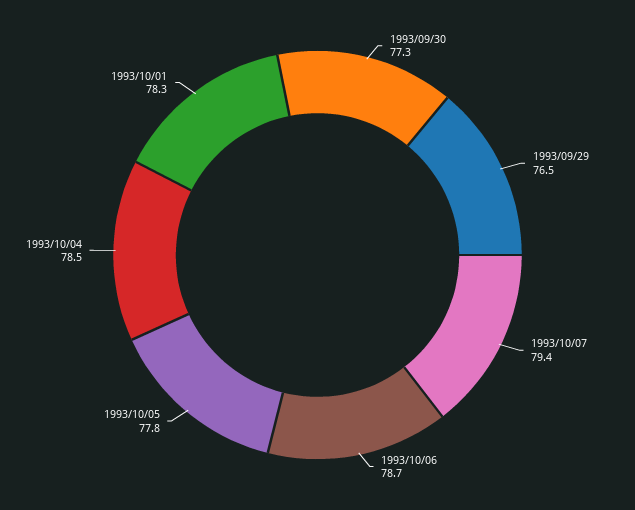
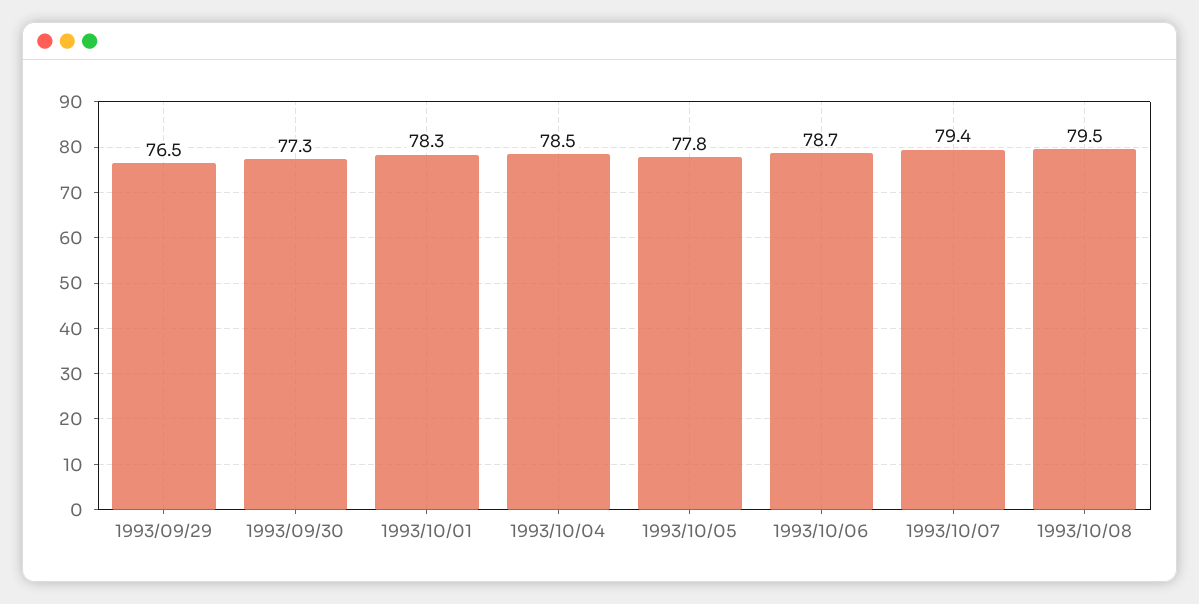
1993/10/08: none -> 79.5

